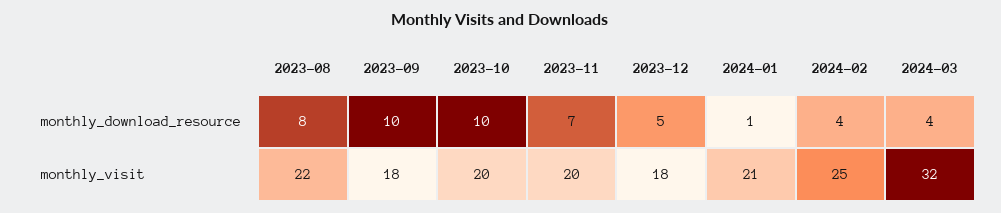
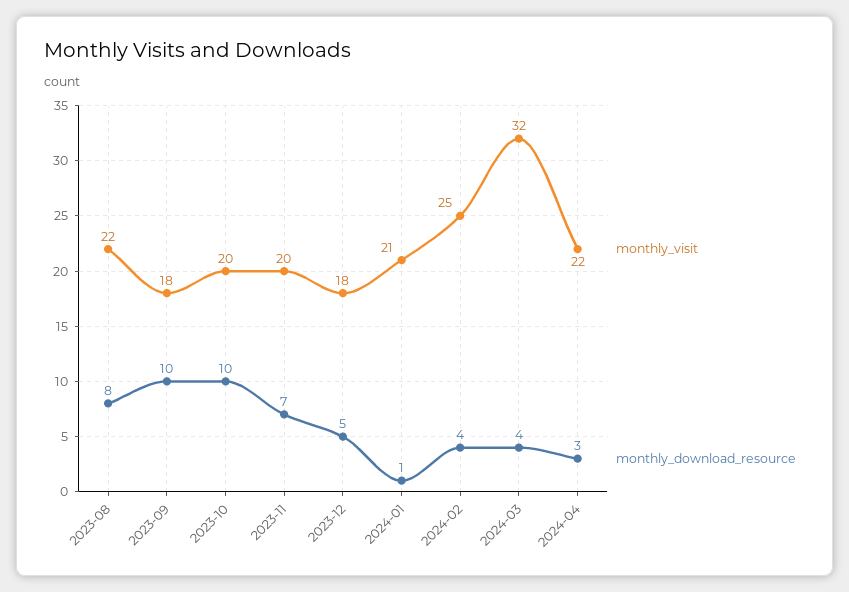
monthly_visit, 2024-04: none -> 22
monthly_download_resource, 2024-04: none -> 3

